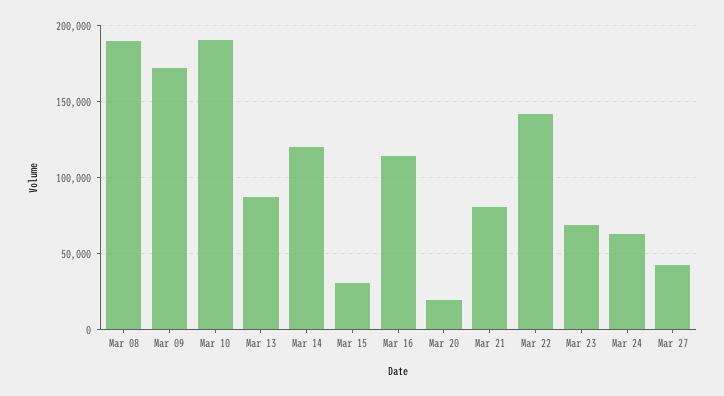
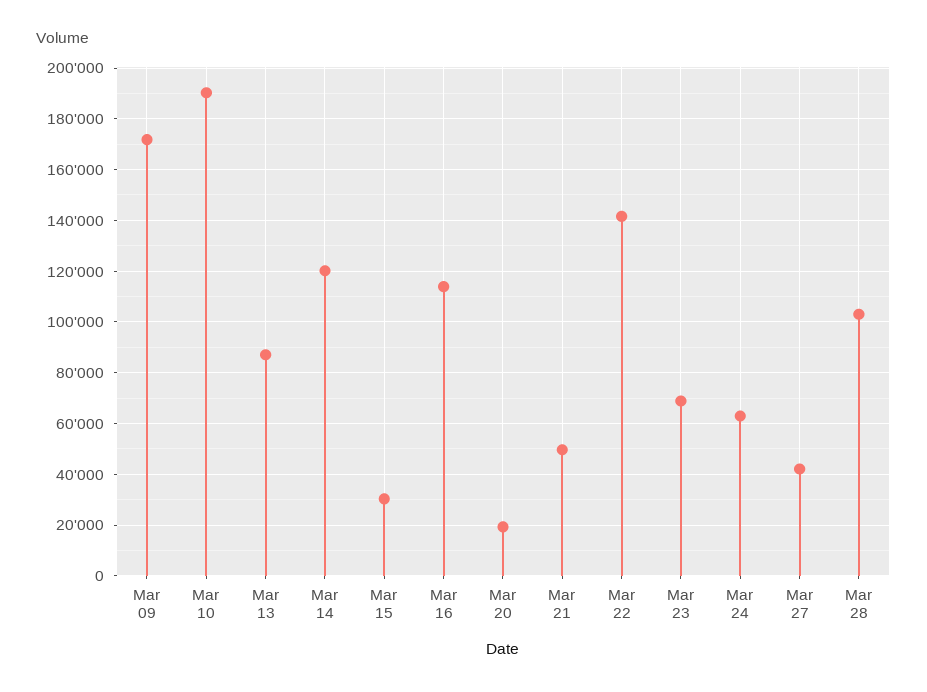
Mar 08: 190000 -> none
Mar 21: 80000 -> 50000
Mar 28: none -> 102500

